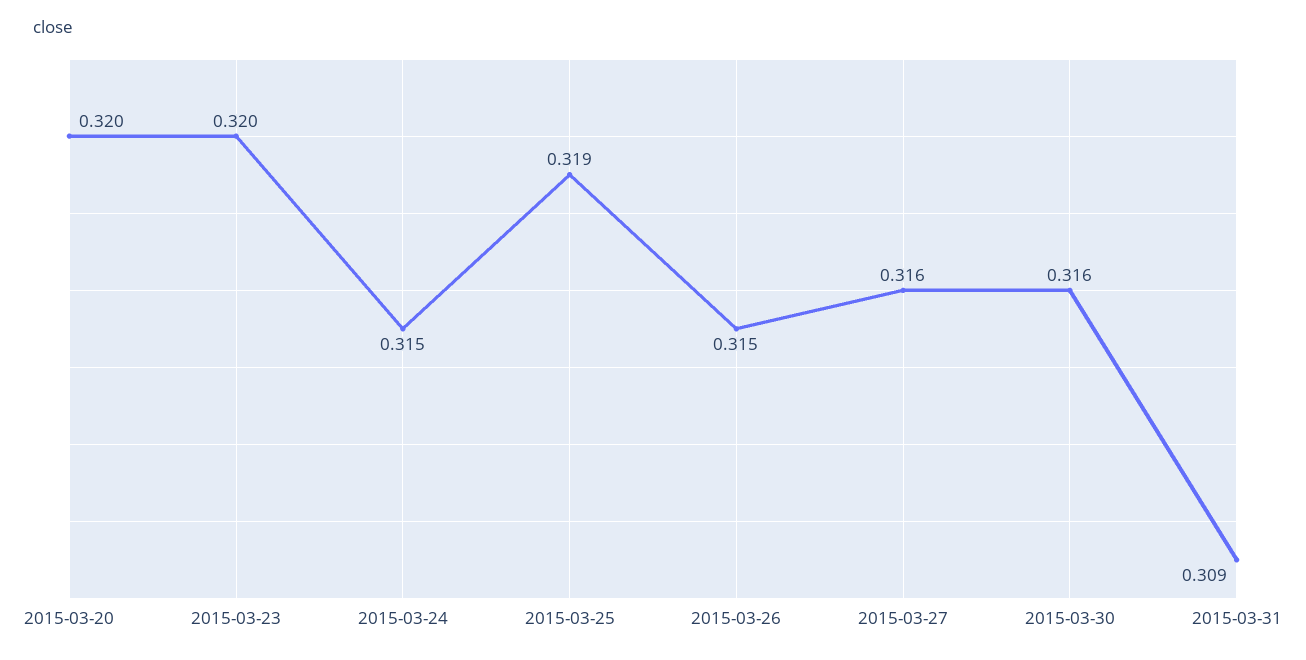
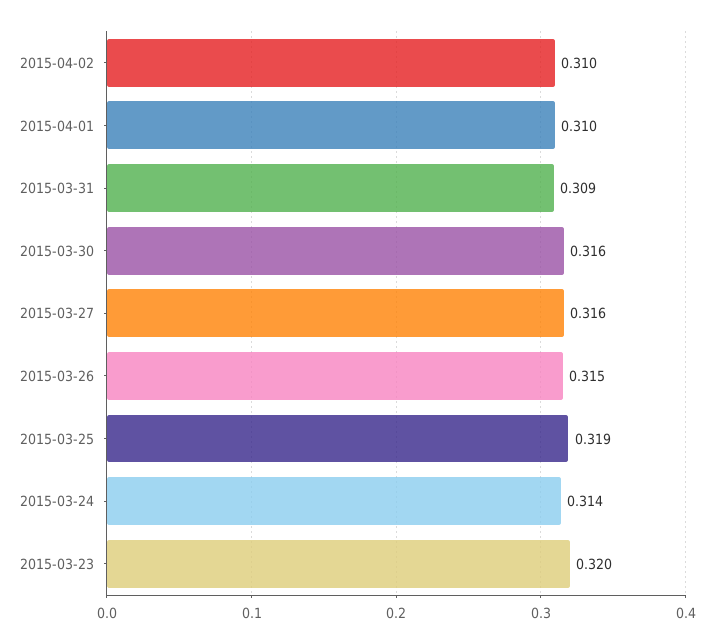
2015-03-20: 0.32 -> none
2015-03-24: 0.315 -> 0.314
2015-04-02: none -> 0.31
2015-04-01: none -> 0.31

